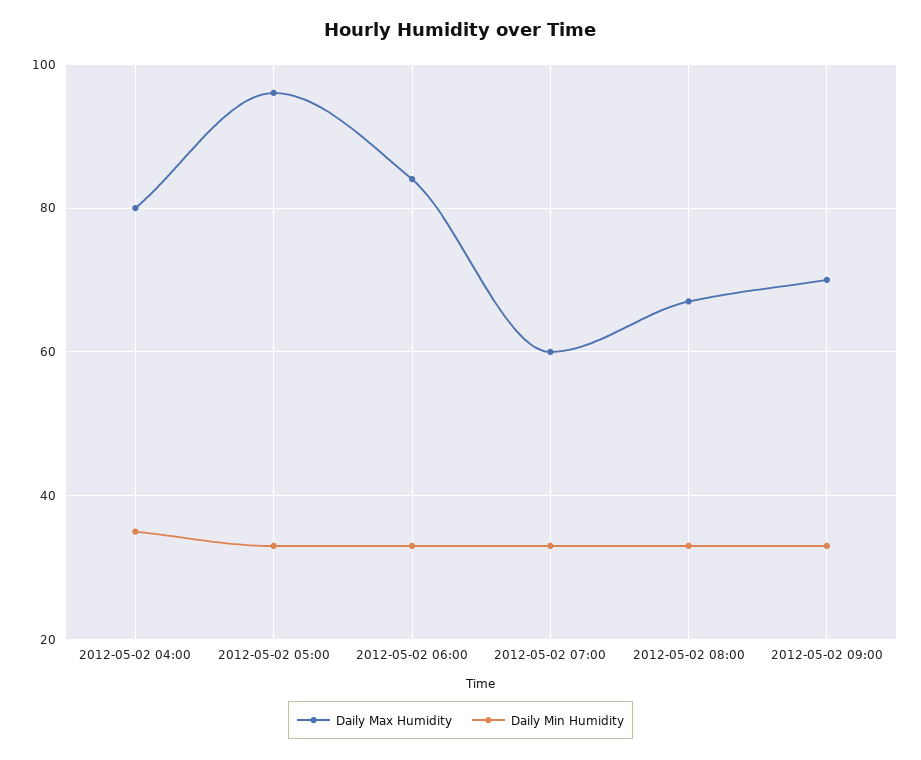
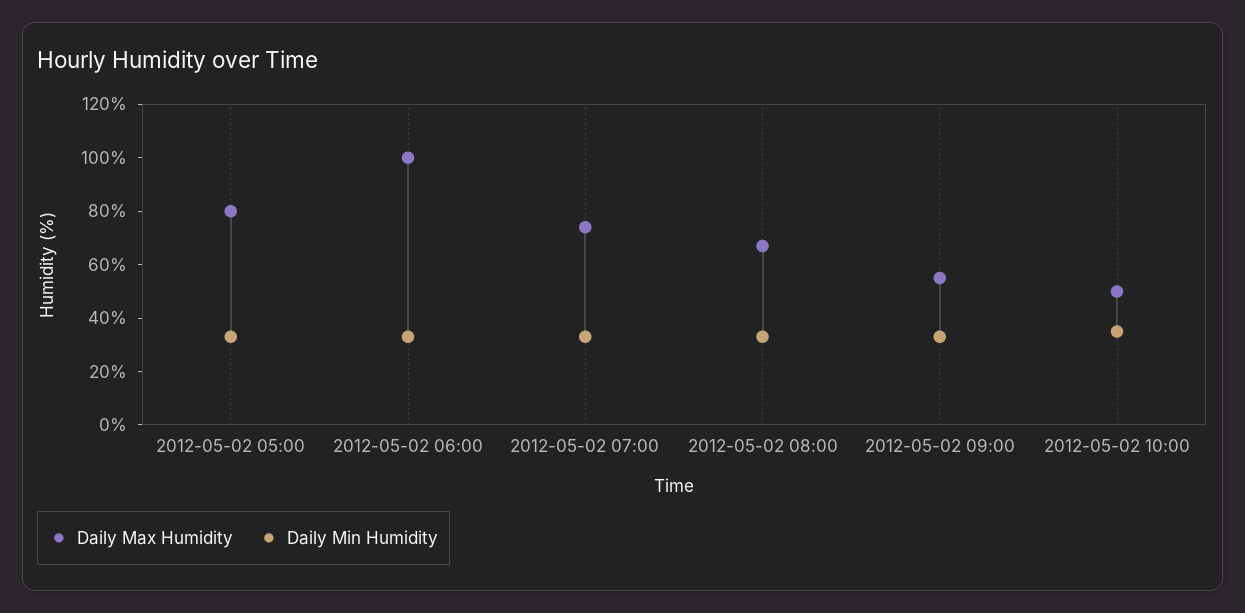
Daily Max Humidity, 2012-05-02 04:00: 80 -> none
Daily Min Humidity, 2012-05-02 04:00: 35 -> none
Daily Max Humidity, 2012-05-02 05:00: 95 -> 80
Daily Max Humidity, 2012-05-02 06:00: 85 -> 100
Daily Max Humidity, 2012-05-02 07:00: 60 -> 75
Daily Max Humidity, 2012-05-02 09:00: 70 -> 55
Daily Max Humidity, 2012-05-02 10:00: none -> 50
Daily Min Humidity, 2012-05-02 10:00: none -> 35

